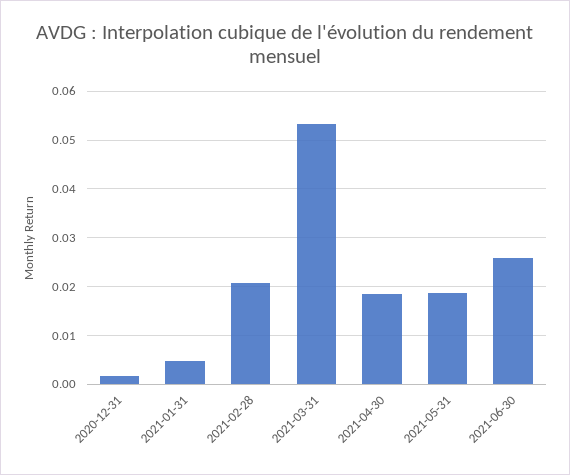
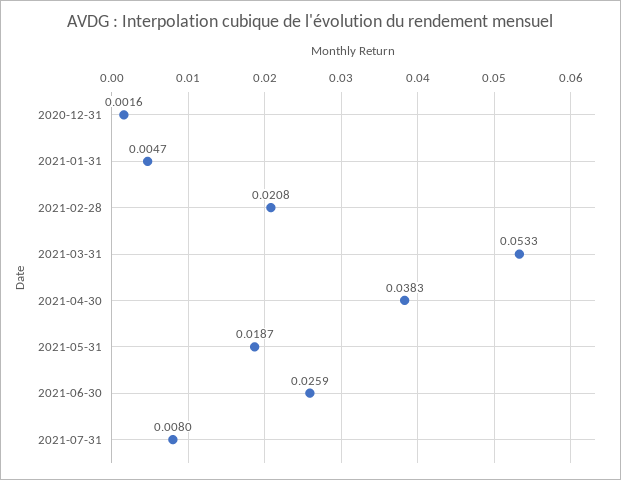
2021-04-30: 0.018 -> 0.0383
2021-07-31: none -> 0.008

